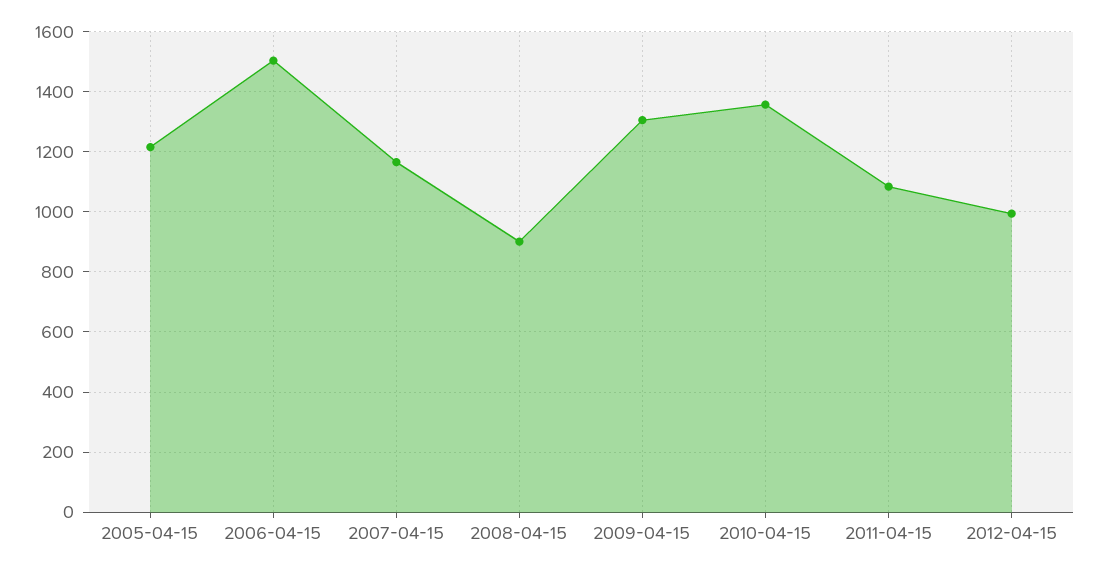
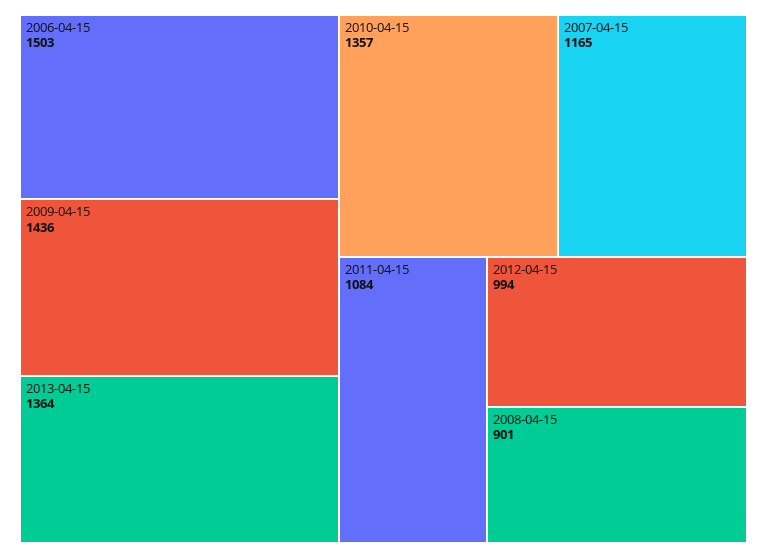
2005-04-15: 1220 -> none
2009-04-15: 1300 -> 1436
2013-04-15: none -> 1364

